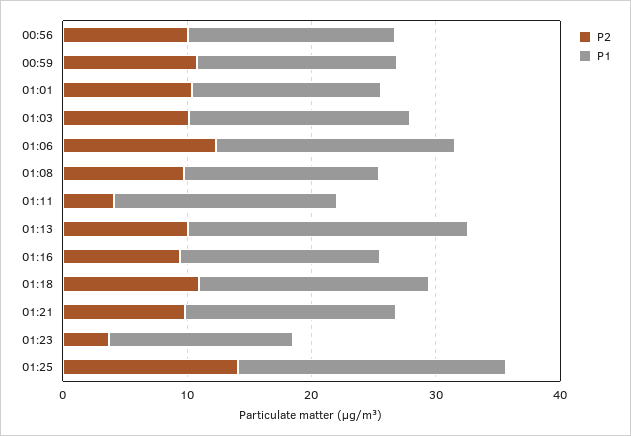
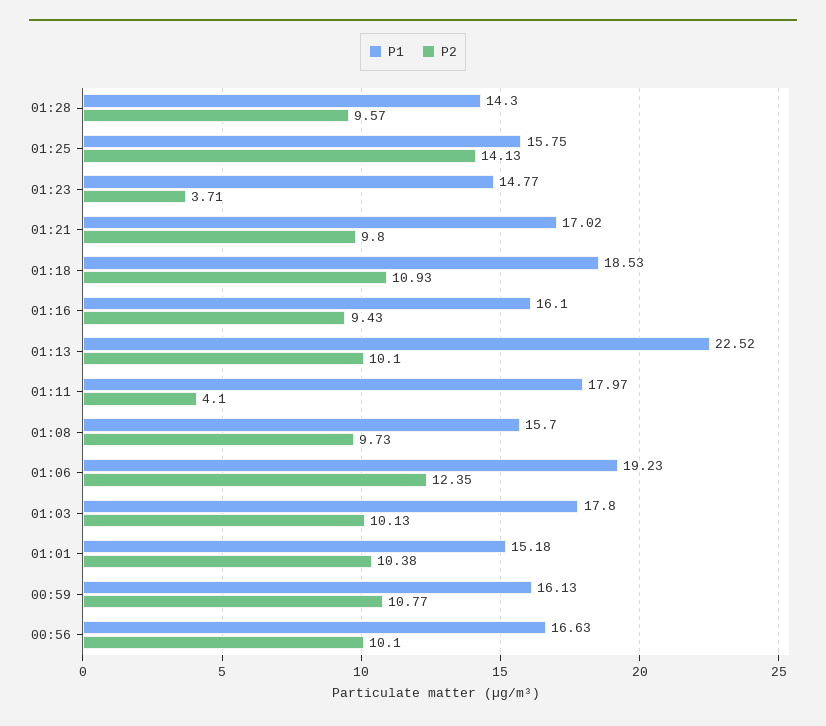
P1, 01:25: 22 -> 15.75
P1, 01:28: none -> 14.3
P2, 01:28: none -> 9.57

